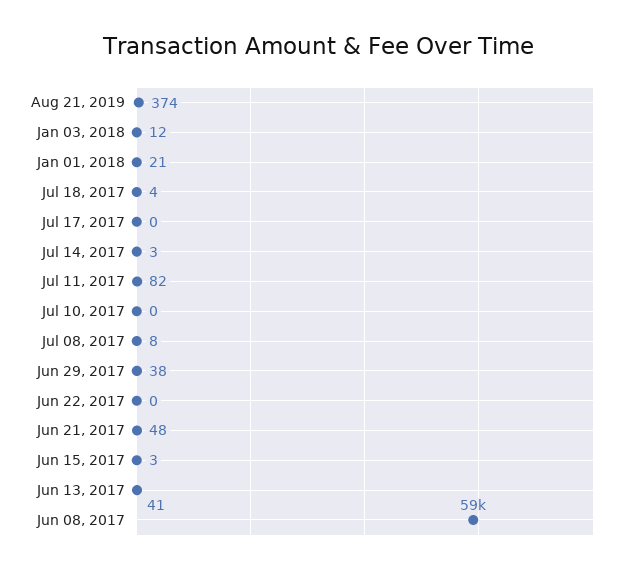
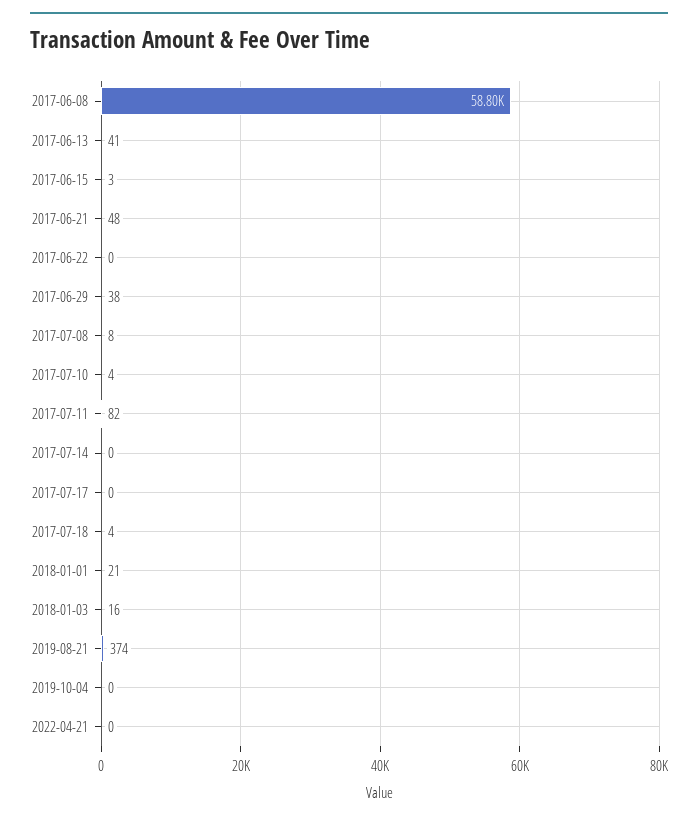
Jan 03, 2018: 12 -> 16
Jul 14, 2017: 3 -> 0
Jul 10, 2017: 0 -> 4
2019-10-04: none -> 0
2022-04-21: none -> 0

